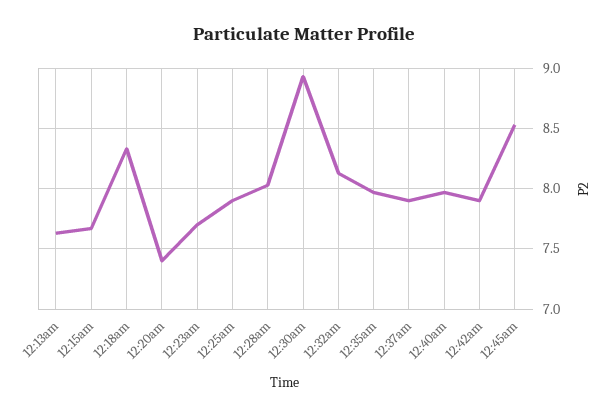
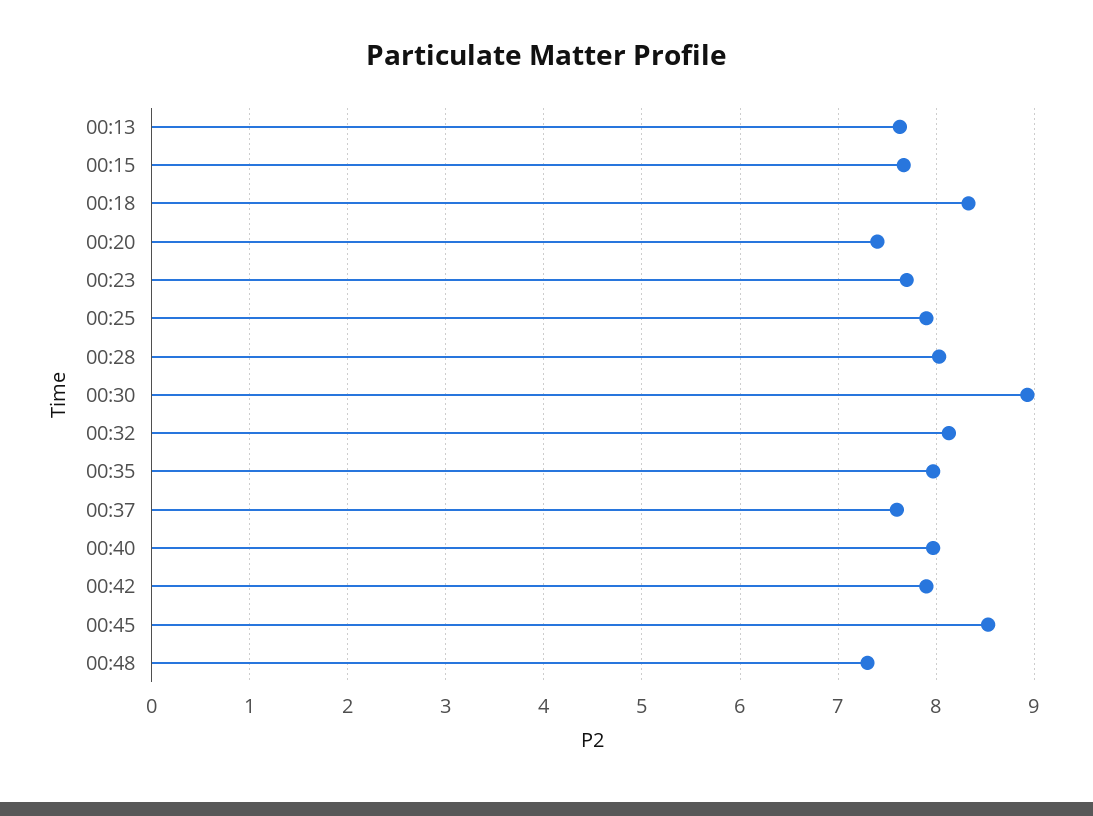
12:37am: 7.9 -> 7.6
00:48: none -> 7.3

